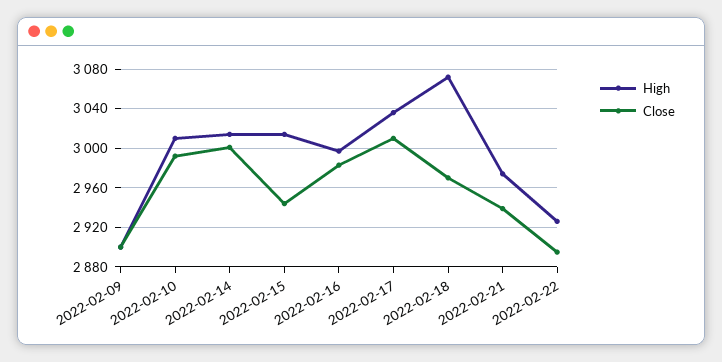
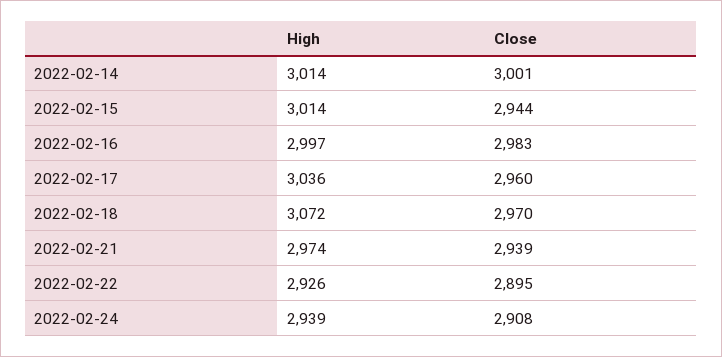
High, 2022-02-09: 2900 -> none
Close, 2022-02-09: 2900 -> none
High, 2022-02-10: 3010 -> none
Close, 2022-02-10: 2990 -> none
Close, 2022-02-17: 3010 -> 2960
High, 2022-02-24: none -> 2939
Close, 2022-02-24: none -> 2908

